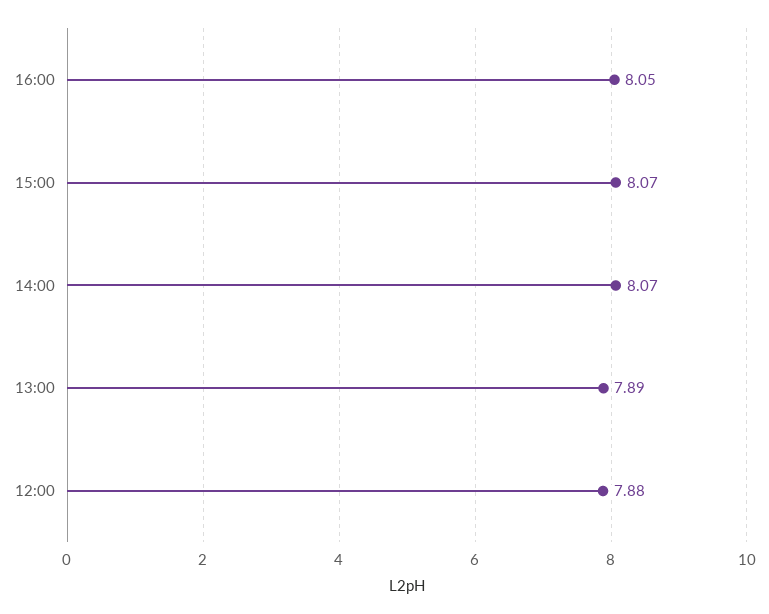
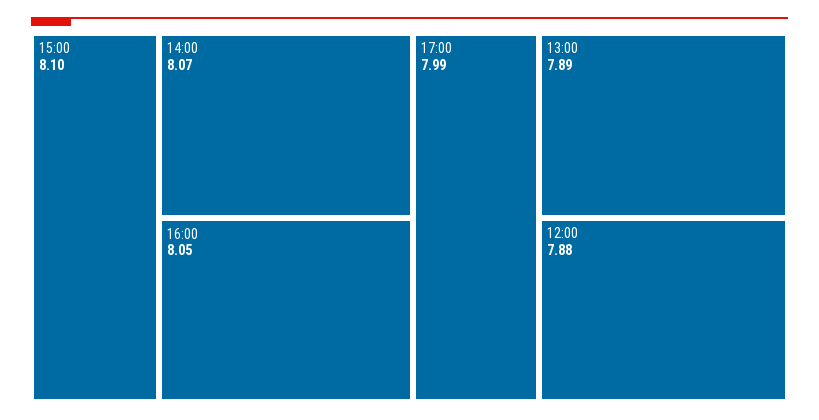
15:00: 8.07 -> 8.1
17:00: none -> 7.99

